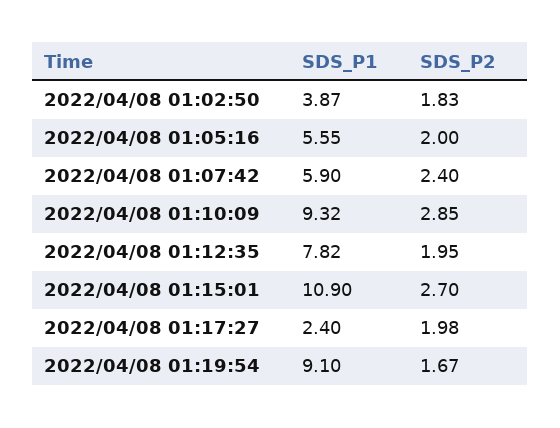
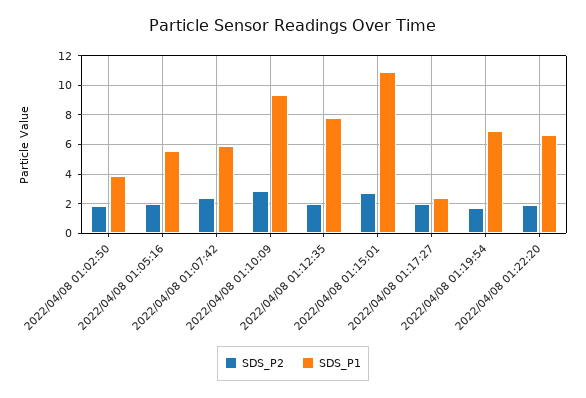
SDS_P1, 2022/04/08 01:19:54: 9.1 -> 7
SDS_P2, 2022/04/08 01:22:20: none -> 2
SDS_P1, 2022/04/08 01:22:20: none -> 6.5

